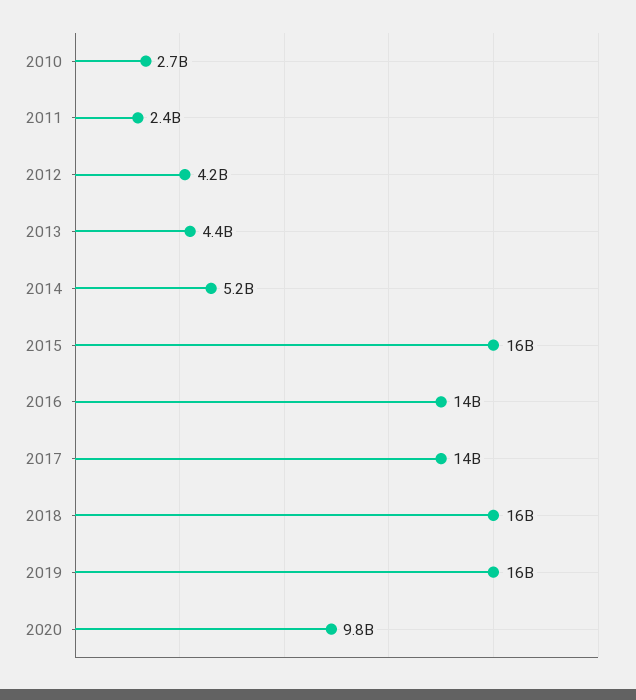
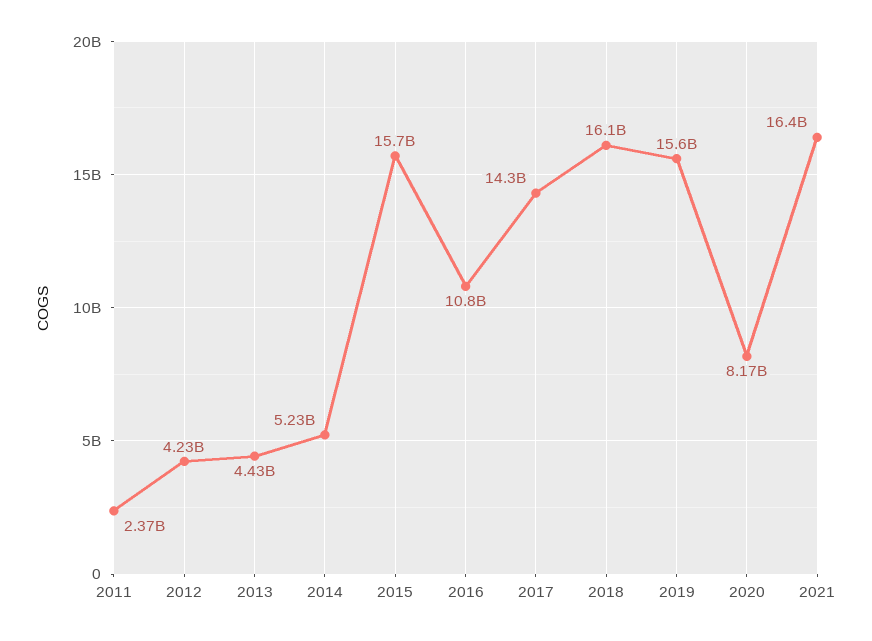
2010: 2700000000 -> none
2016: 14000000000 -> 10800000000
2020: 9800000000 -> 8170000000
2021: none -> 16400000000

